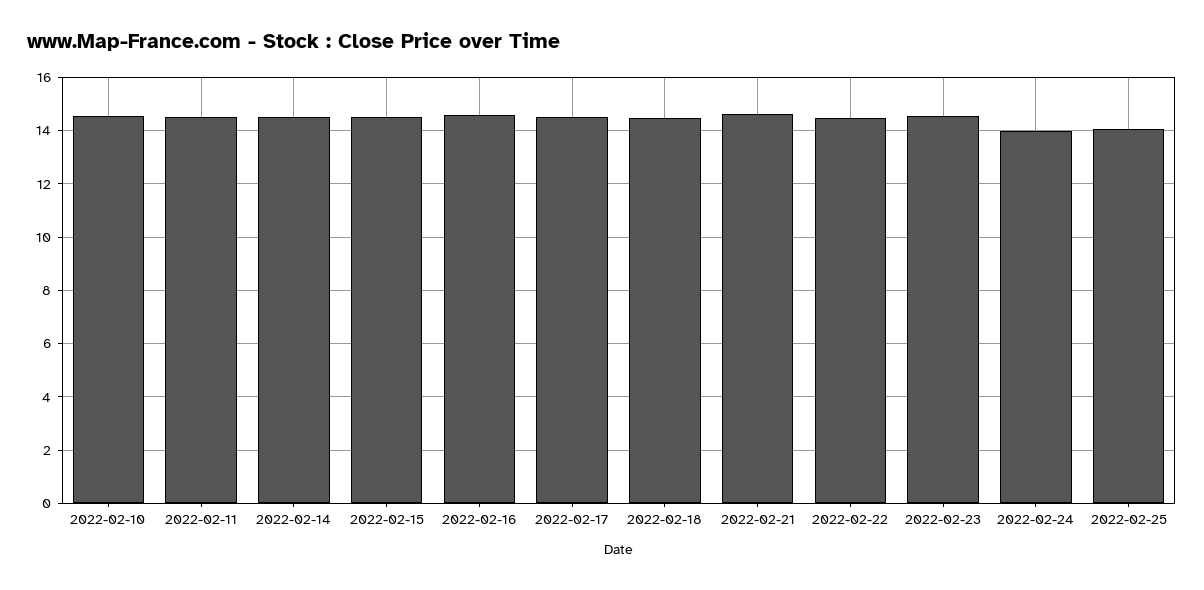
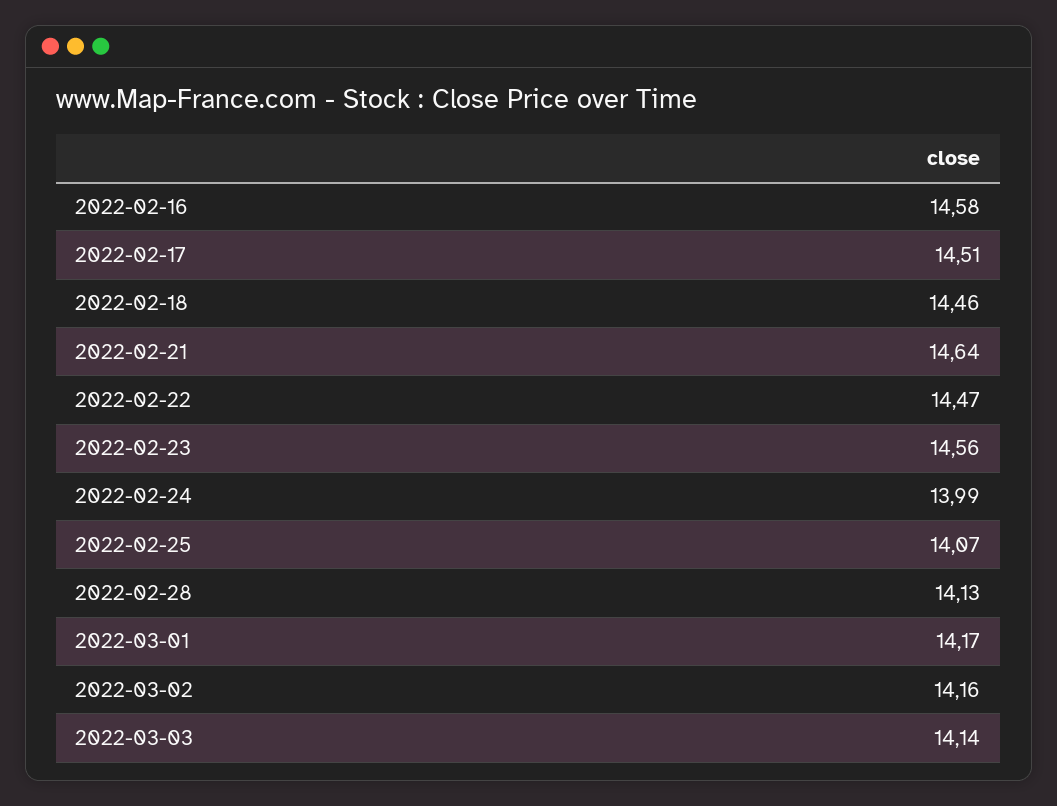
2022-02-10: 14.5 -> none
2022-02-11: 14.5 -> none
2022-02-14: 14.5 -> none
2022-02-15: 14.5 -> none
2022-02-28: none -> 14.13
2022-03-01: none -> 14.17
2022-03-02: none -> 14.16
2022-03-03: none -> 14.14

